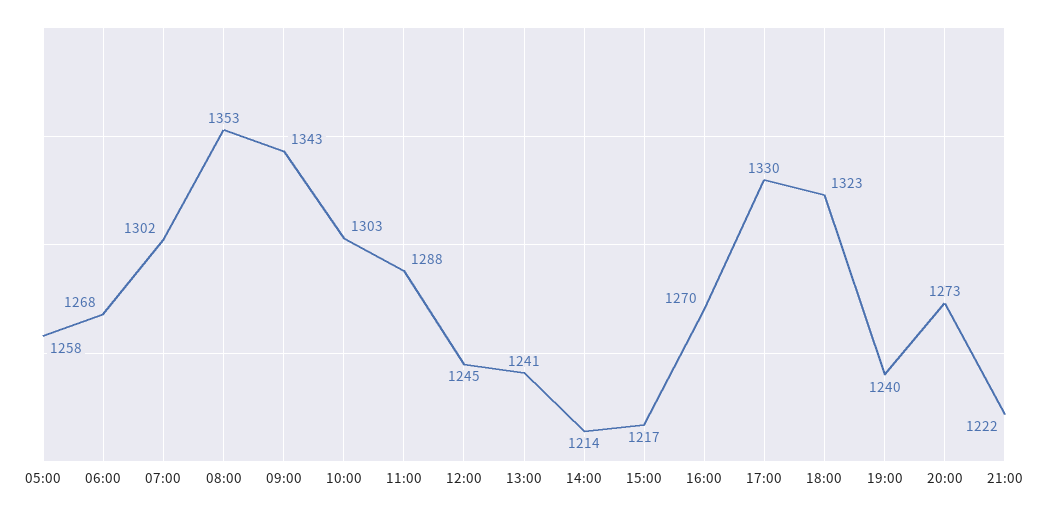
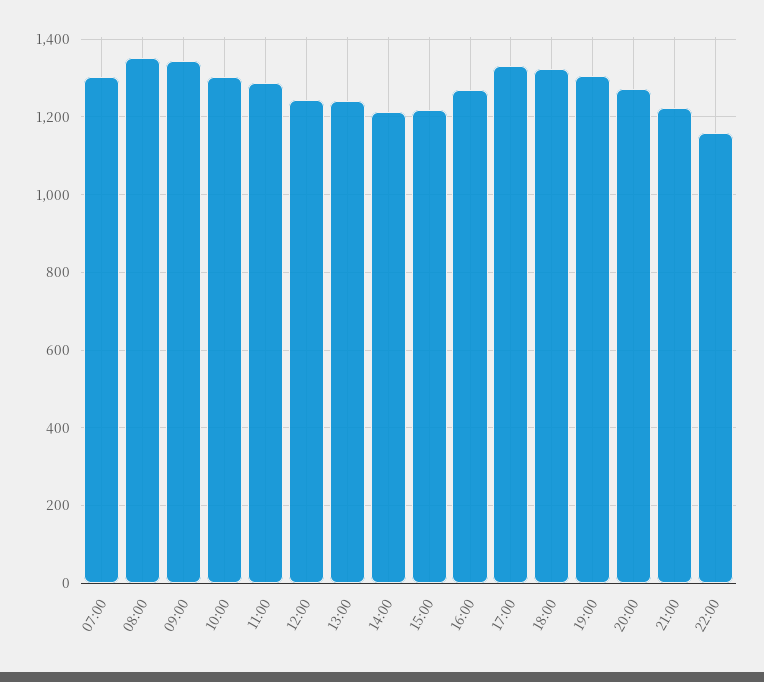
05:00: 1258 -> none
06:00: 1268 -> none
19:00: 1240 -> 1300
22:00: none -> 1160

